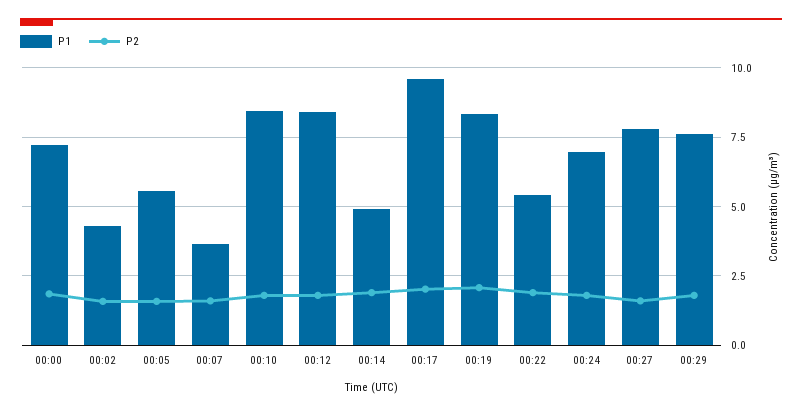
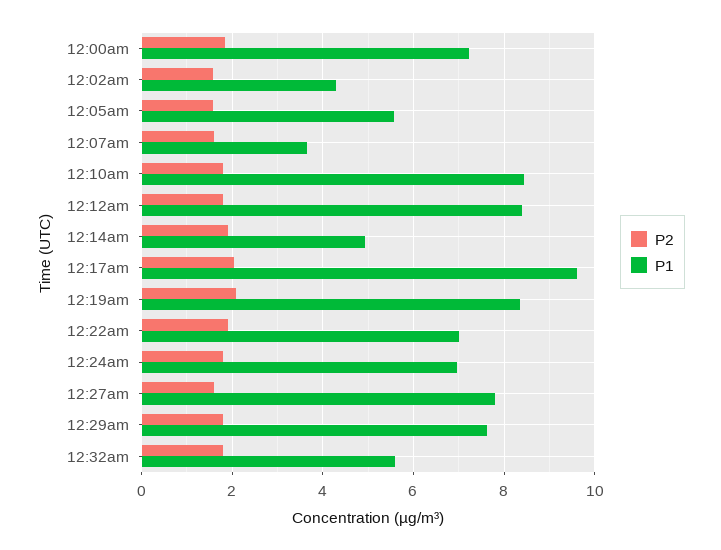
P1, 00:22: 5.5 -> 7
P2, 12:32am: none -> 1.8
P1, 12:32am: none -> 5.6

